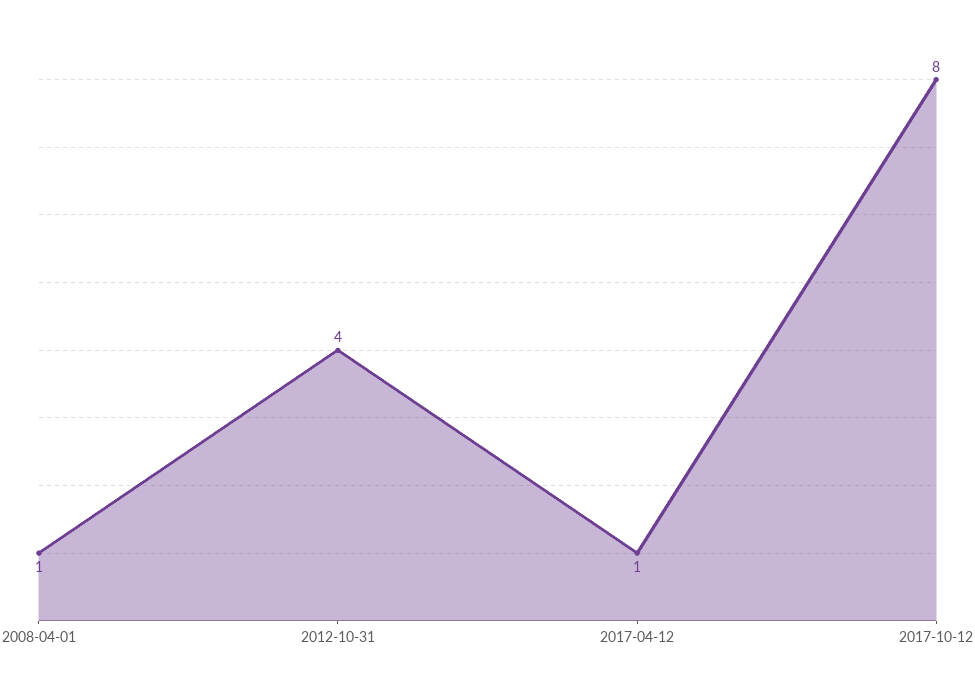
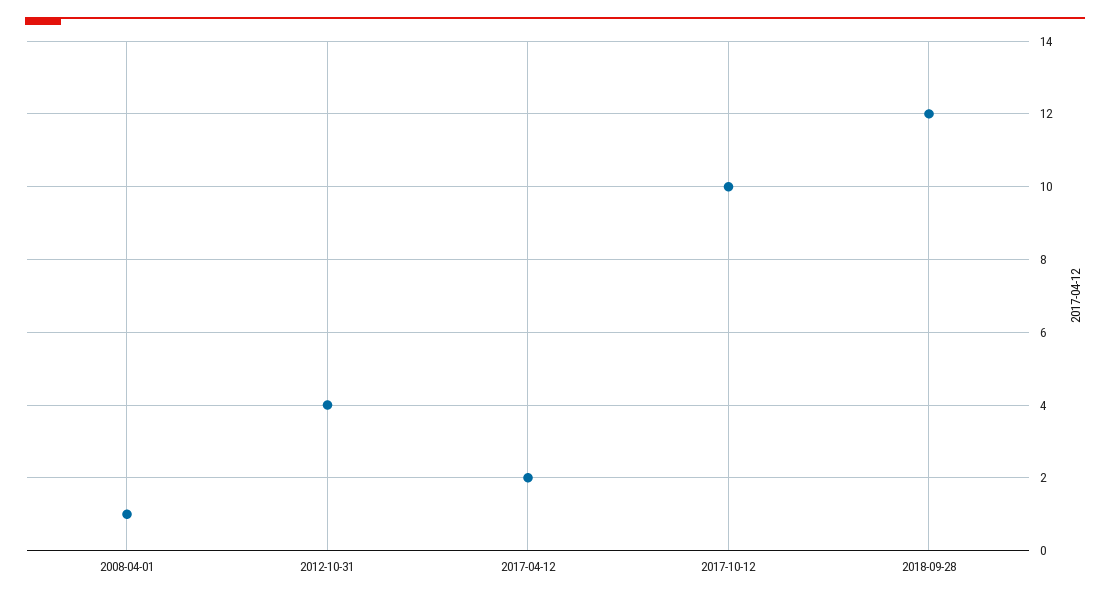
2017-04-12: 1 -> 2
2017-10-12: 8 -> 10
2018-09-28: none -> 12

